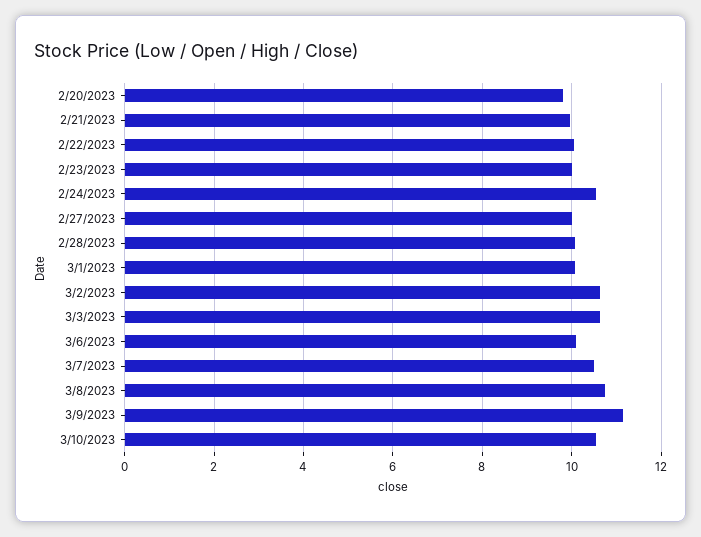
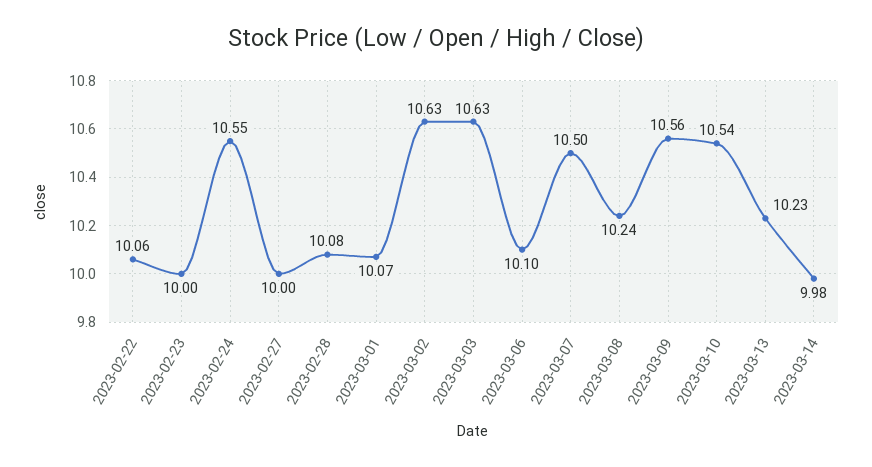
2/20/2023: 9.8 -> none
2/21/2023: 10 -> none
3/8/2023: 10.8 -> 10.24
3/9/2023: 11.2 -> 10.56
2023-03-13: none -> 10.23
2023-03-14: none -> 9.98

